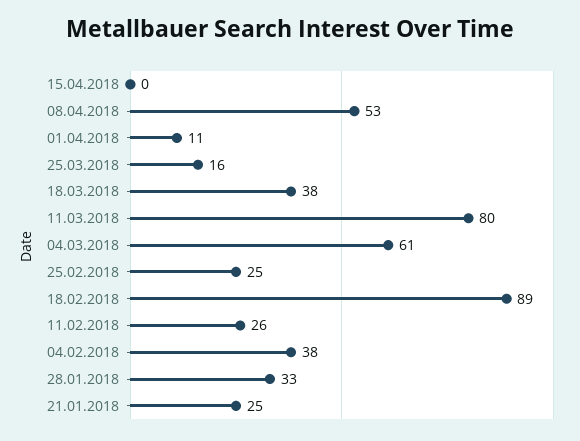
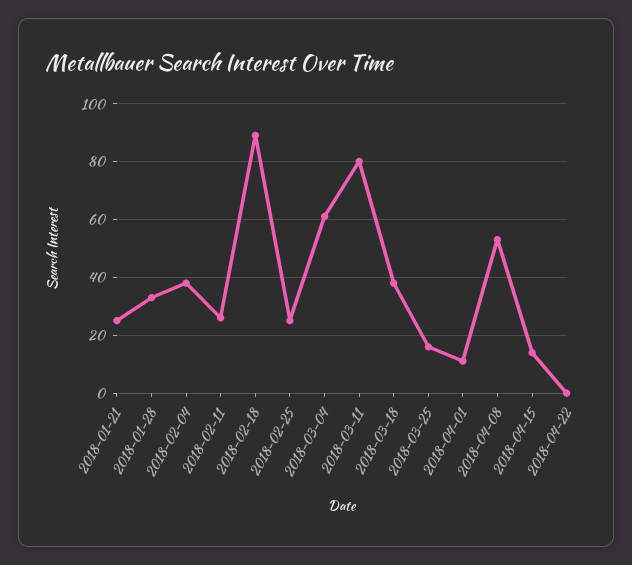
15.04.2018: 0 -> 15
2018-04-22: none -> 0

